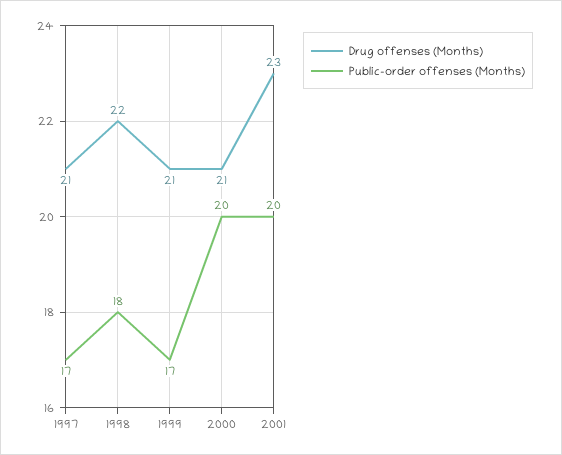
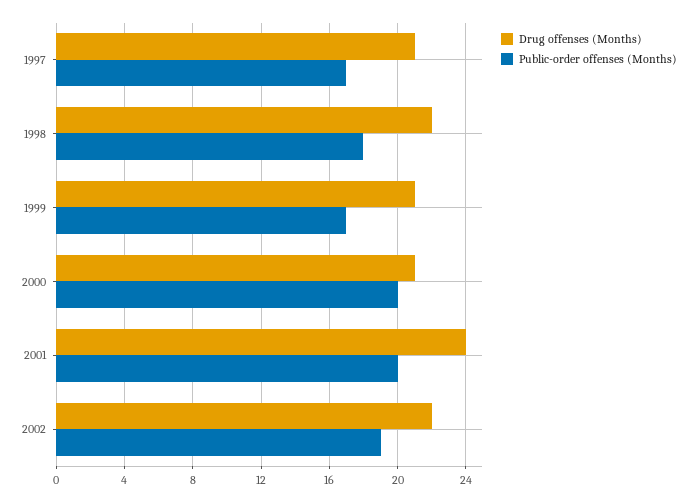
Drug offenses (Months), 2001: 23 -> 24
Drug offenses (Months), 2002: none -> 22
Public-order offenses (Months), 2002: none -> 19

